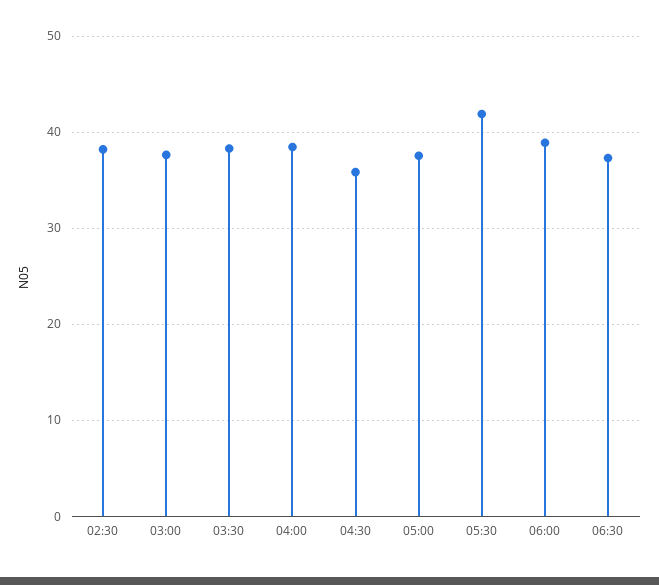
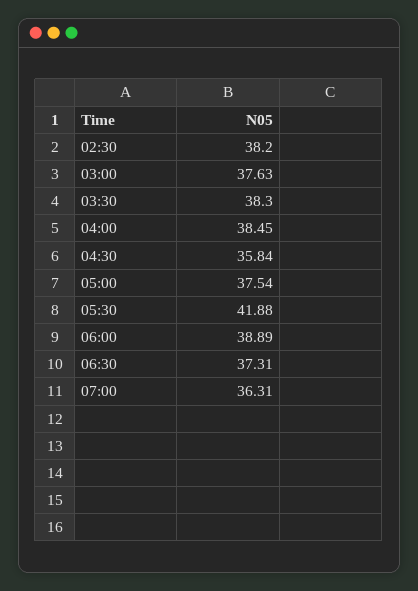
07:00: none -> 36.31

